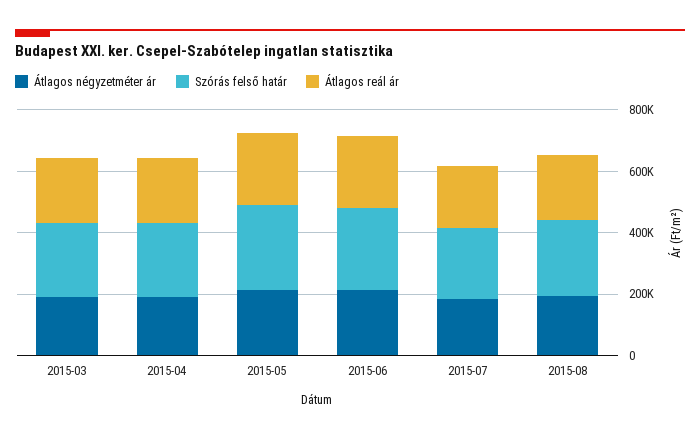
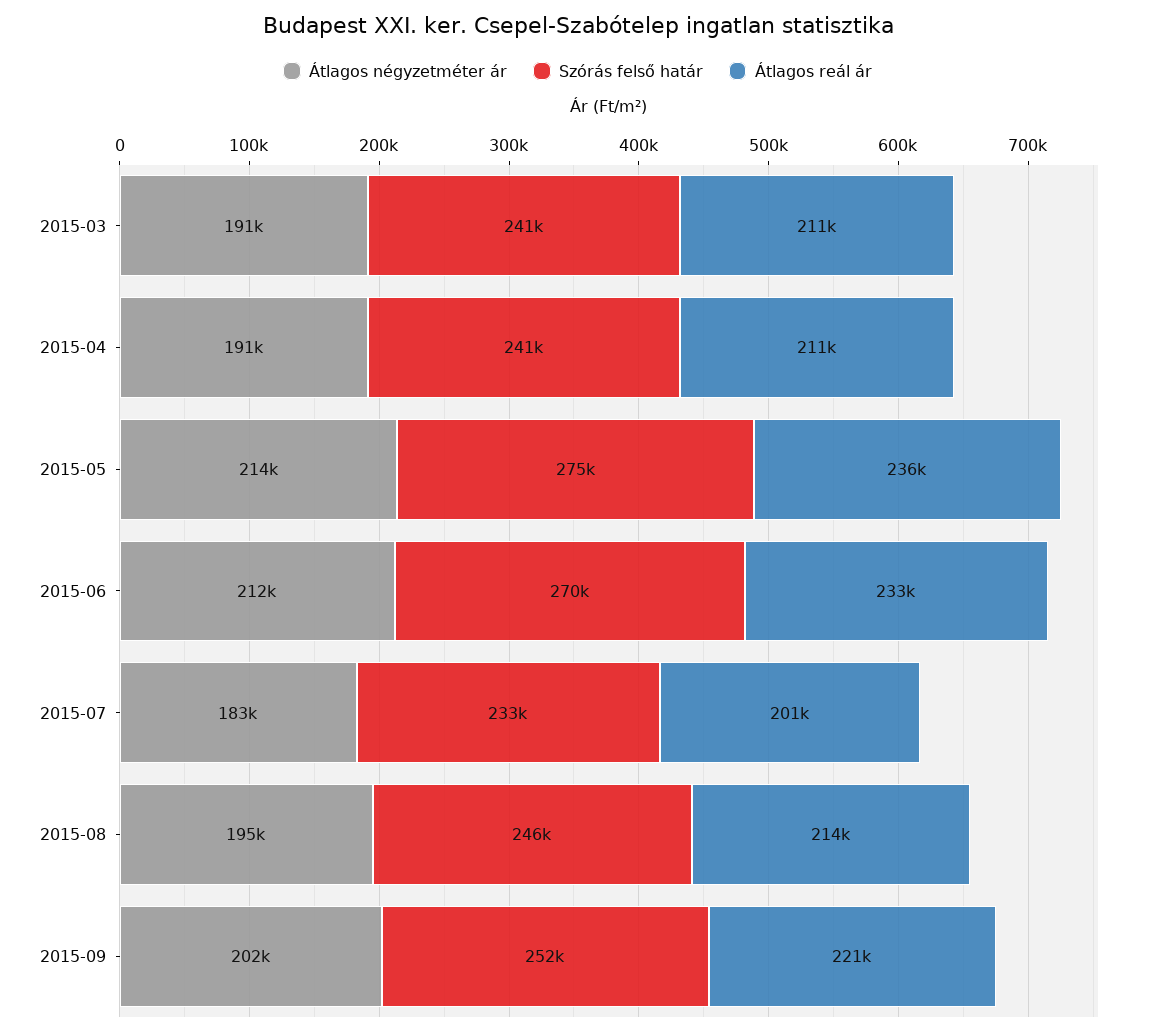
Átlagos négyzetméter ár, 2015-09: none -> 202000
Szórás felső határ, 2015-09: none -> 252000
Átlagos reál ár, 2015-09: none -> 221000

